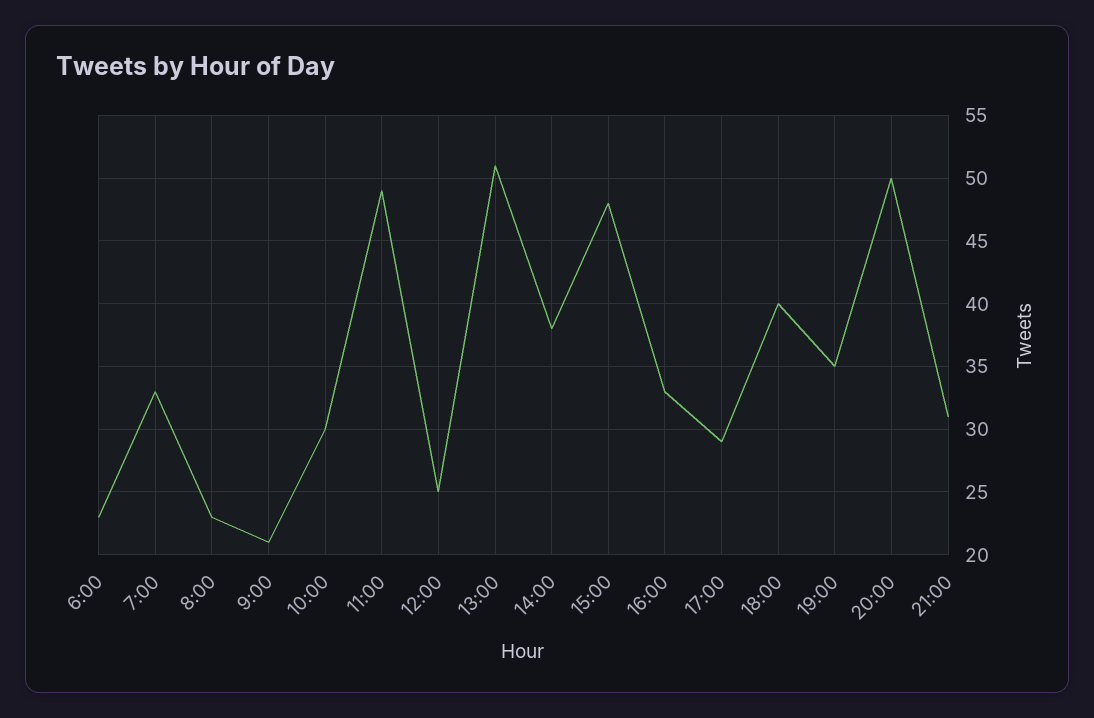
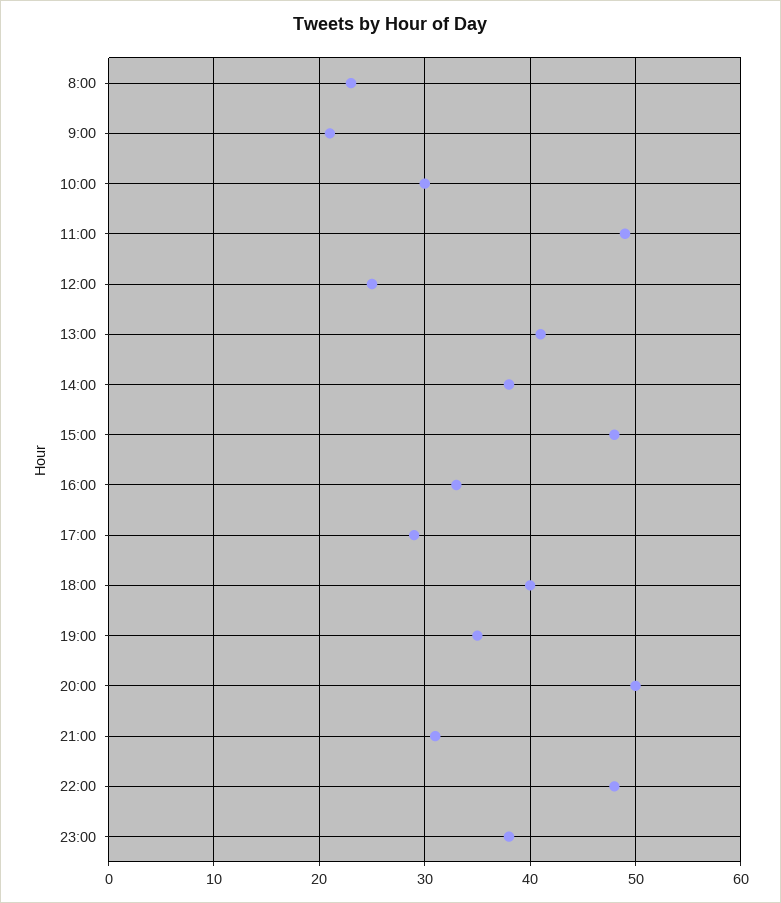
6:00: 23 -> none
7:00: 33 -> none
13:00: 51 -> 41
22:00: none -> 48
23:00: none -> 38

